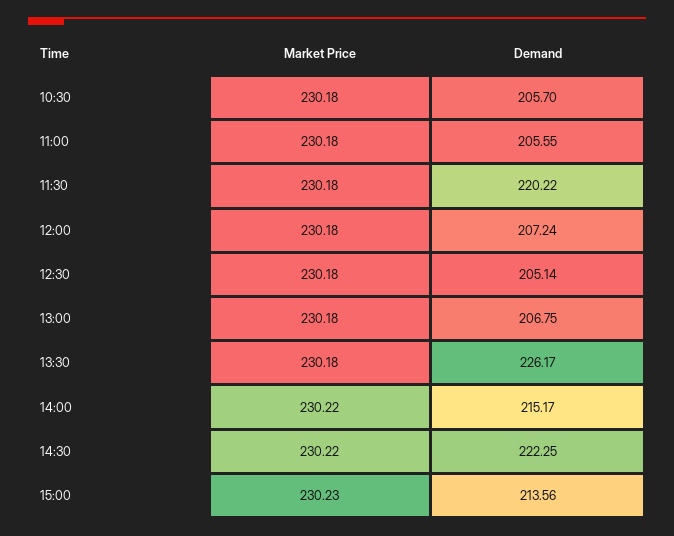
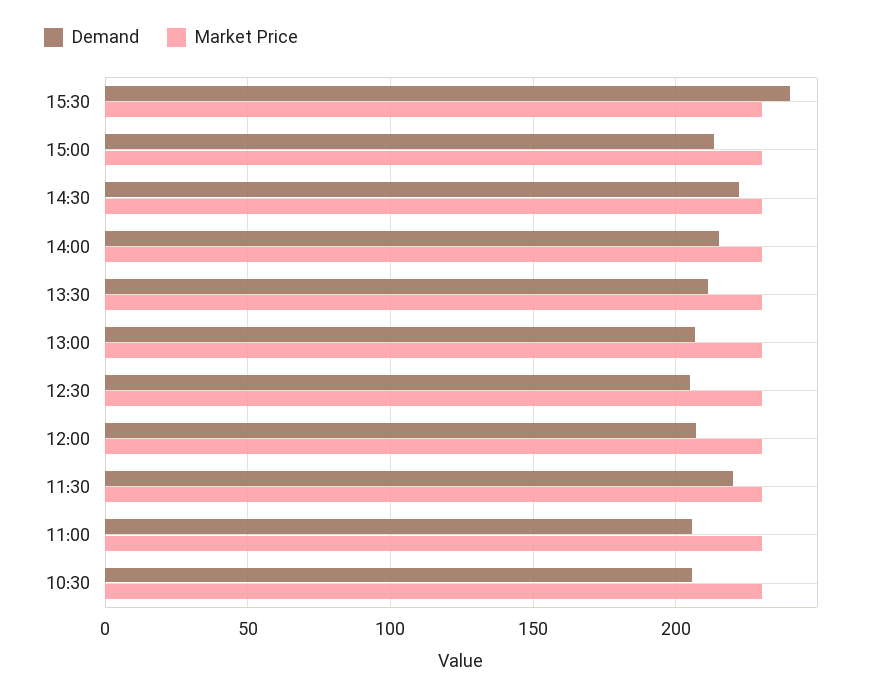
Demand, 13:30: 226.17 -> 210
Demand, 15:30: none -> 240
Market Price, 15:30: none -> 230

